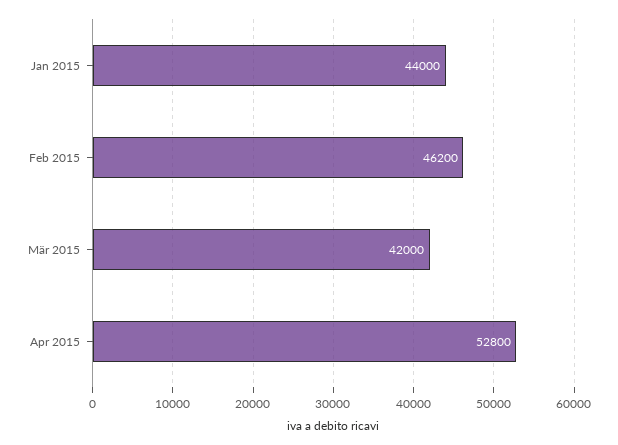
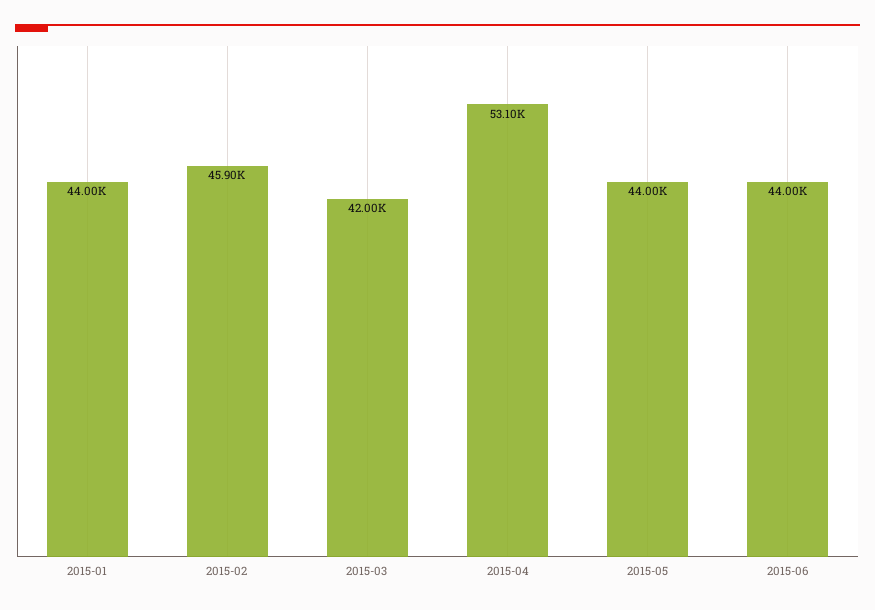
Feb 2015: 46200 -> 45900
Apr 2015: 52800 -> 53100
2015-05: none -> 44000
2015-06: none -> 44000

